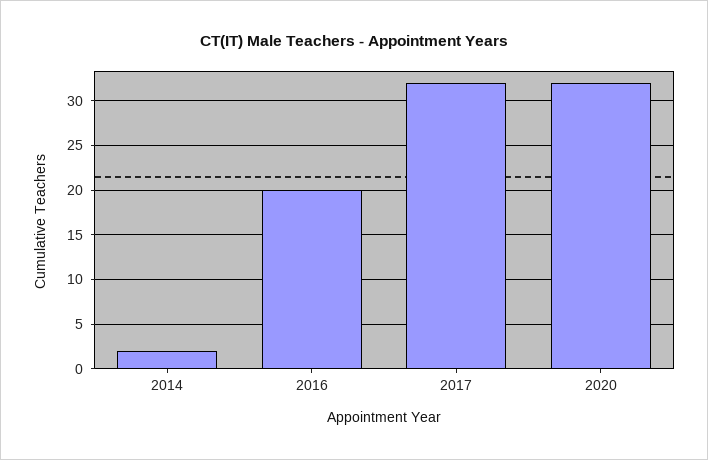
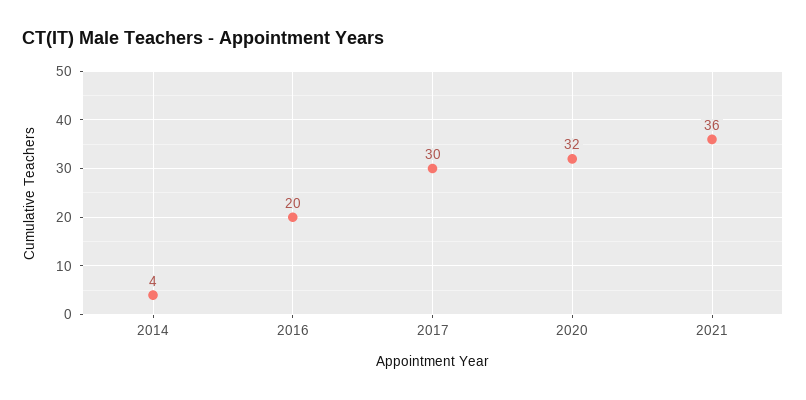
2014: 2 -> 4
2017: 32 -> 30
2021: none -> 36

